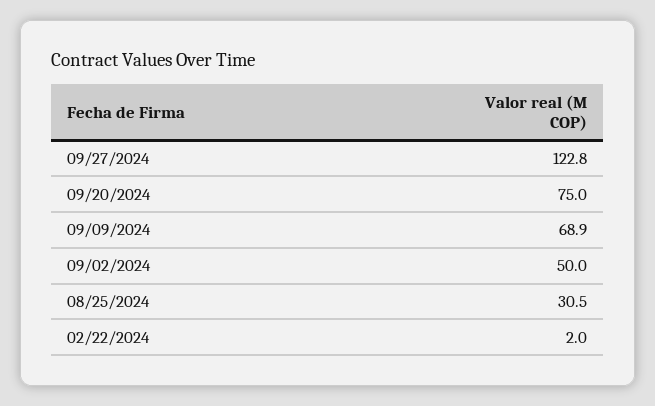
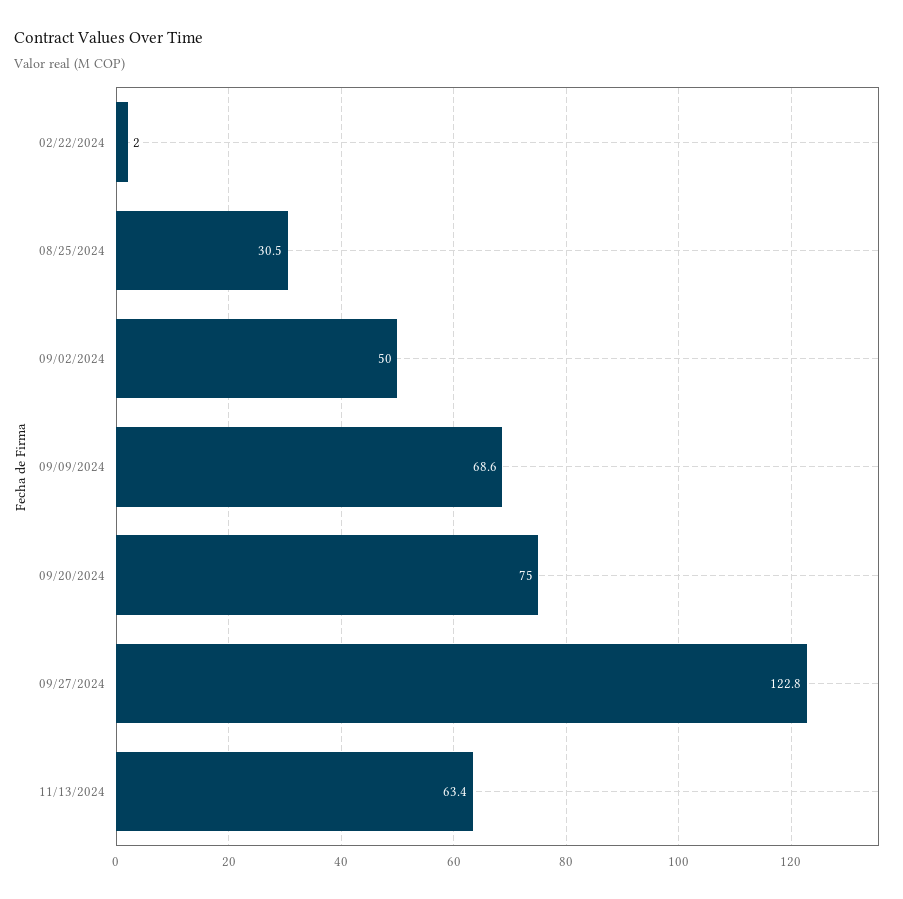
09/09/2024: 68.9 -> 68.6
11/13/2024: none -> 63.4

